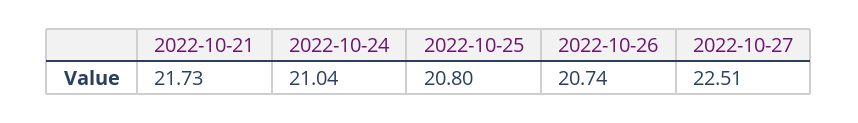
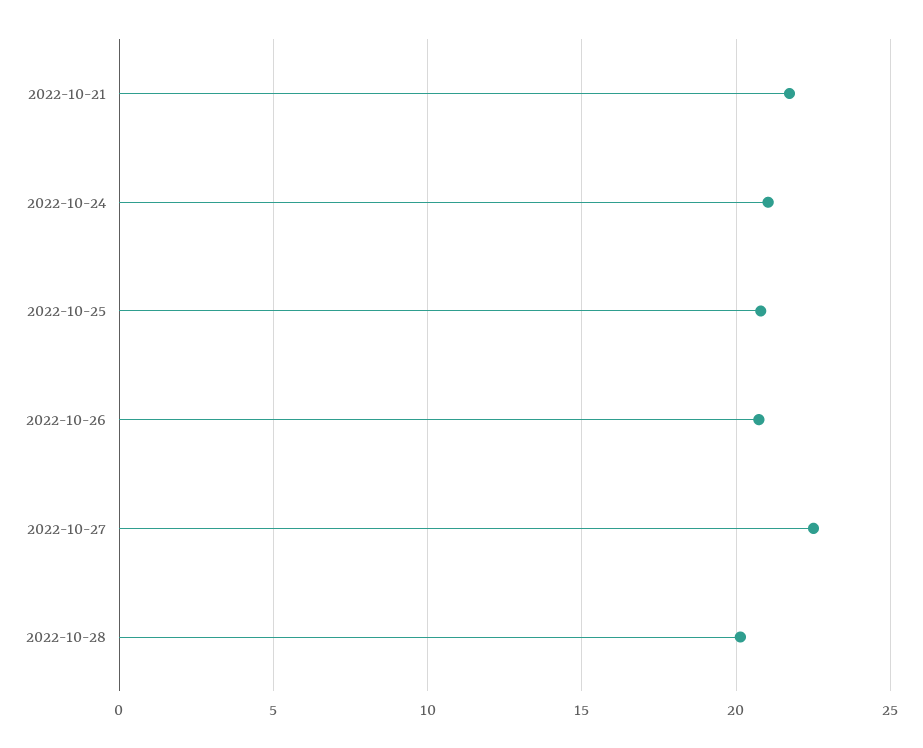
2022-10-28: none -> 20

